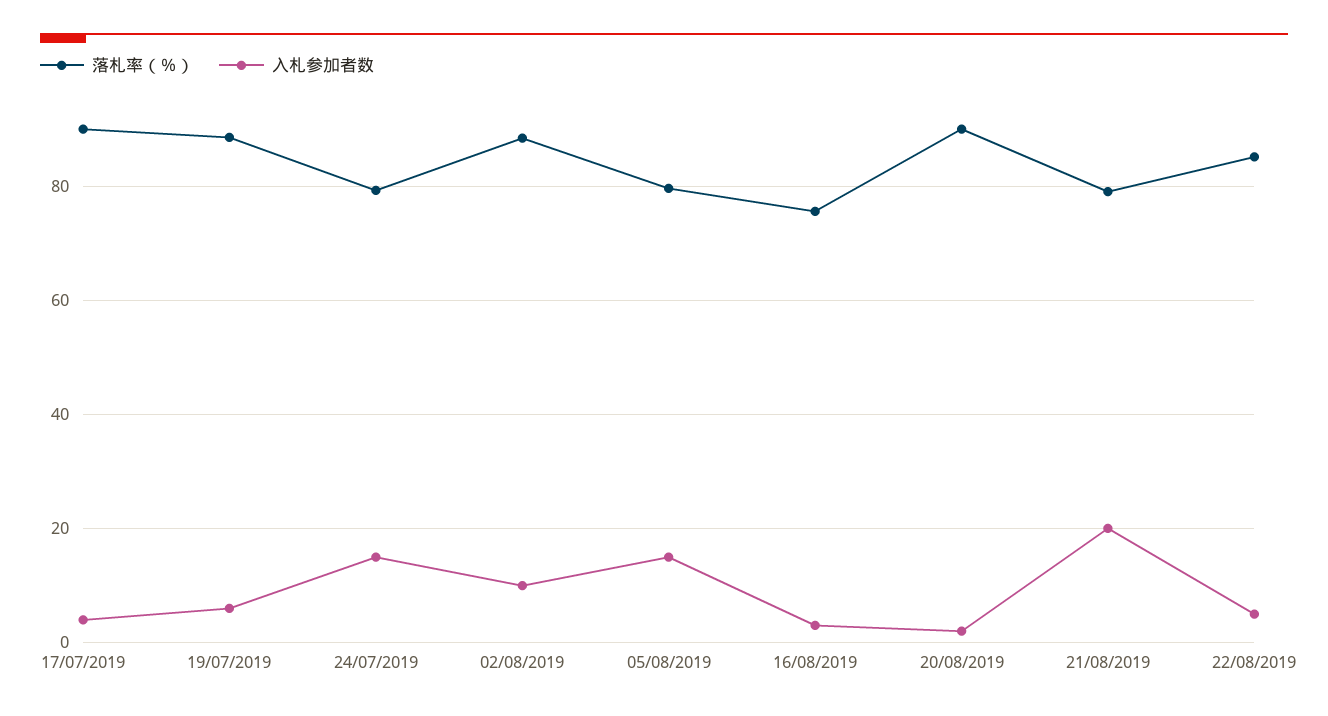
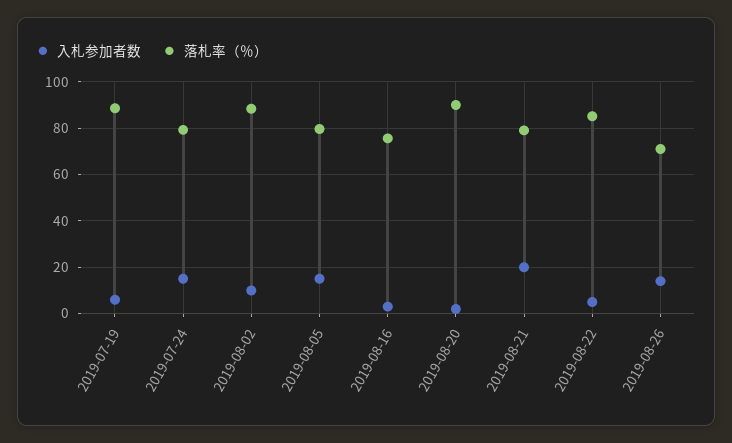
落札率（％）, 17/07/2019: 90 -> none
入札参加者数, 17/07/2019: 4 -> none
入札参加者数, 2019-08-26: none -> 15
落札率（％）, 2019-08-26: none -> 70

